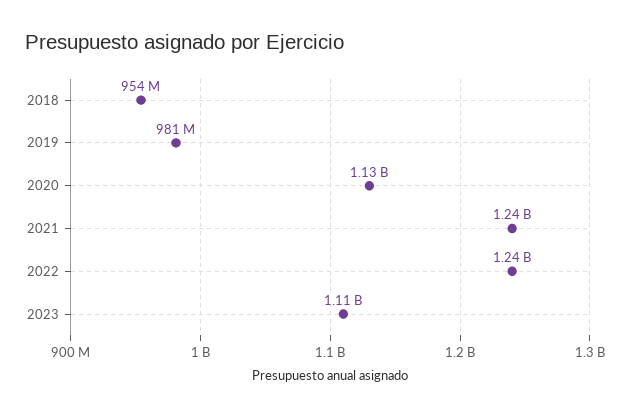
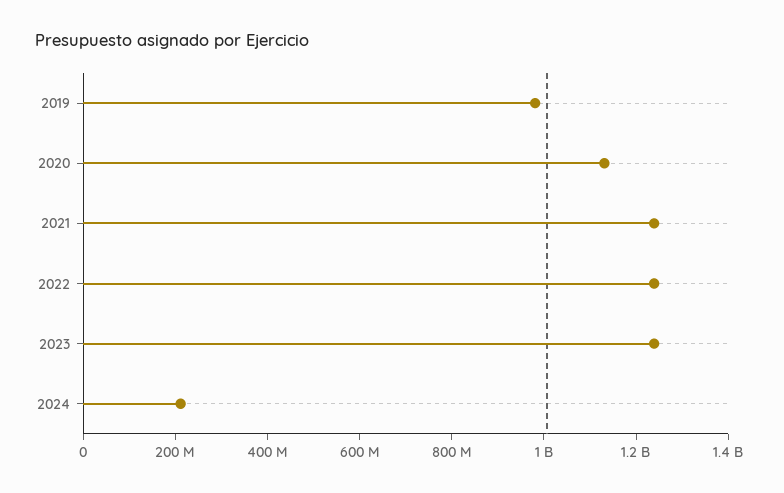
2018: 954000000 -> none
2023: 1110000000 -> 1250000000
2024: none -> 200000000

